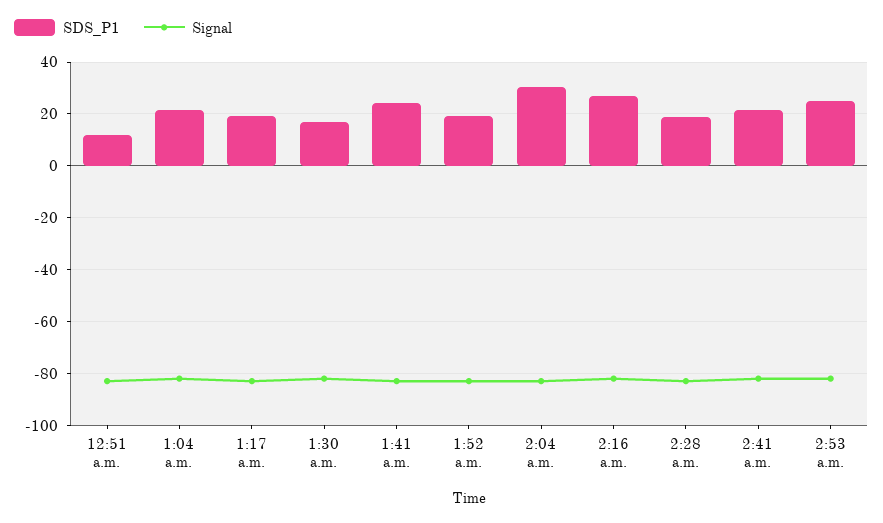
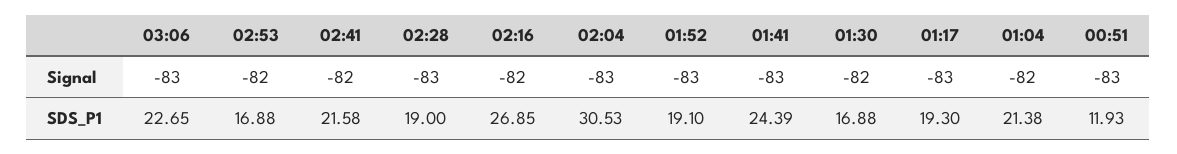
SDS_P1, 2:53 a.m.: 25 -> 16.88
Signal, 03:06: none -> -83
SDS_P1, 03:06: none -> 22.65

